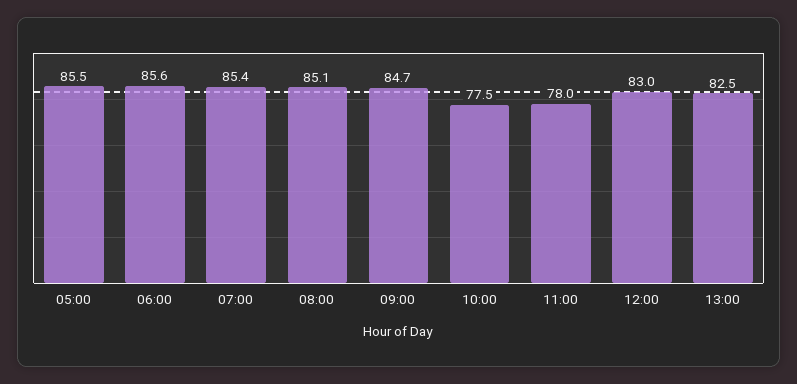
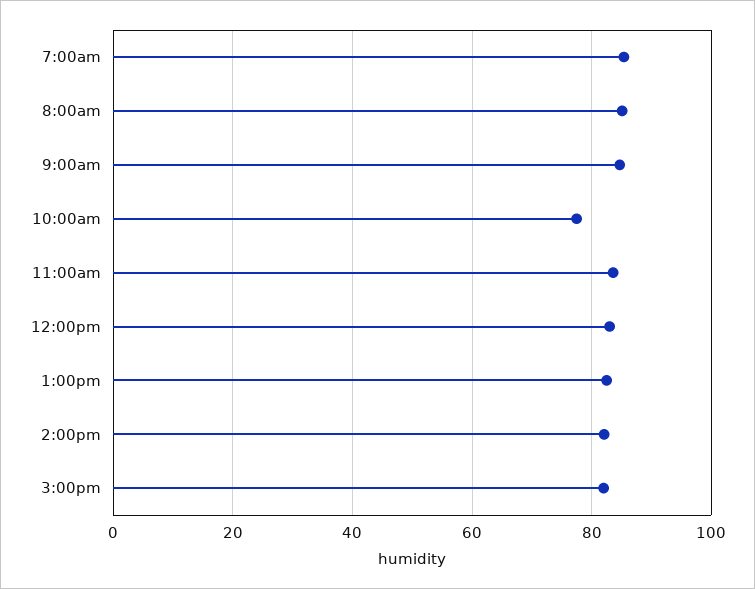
05:00: 85.5 -> none
06:00: 85.6 -> none
11:00: 78 -> 84
2:00pm: none -> 82
3:00pm: none -> 82

